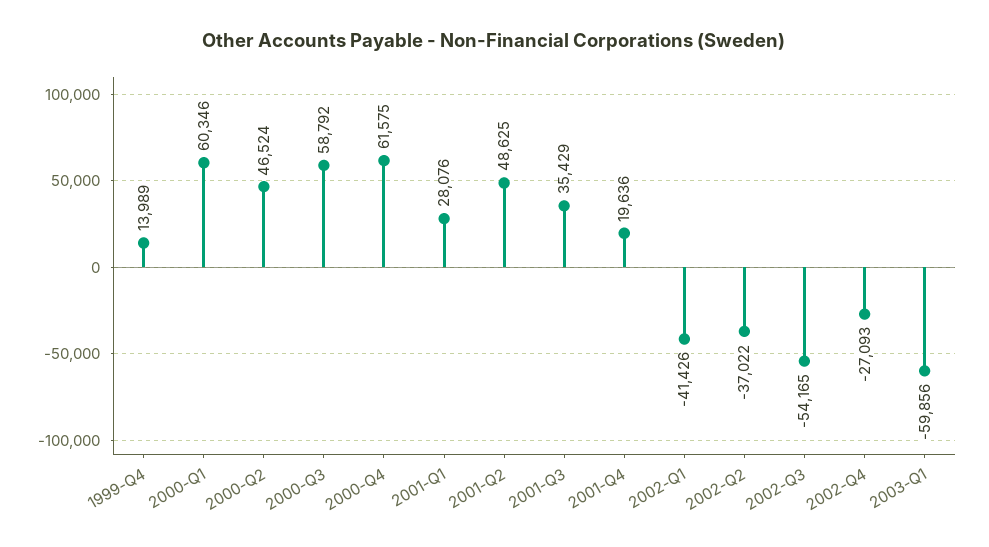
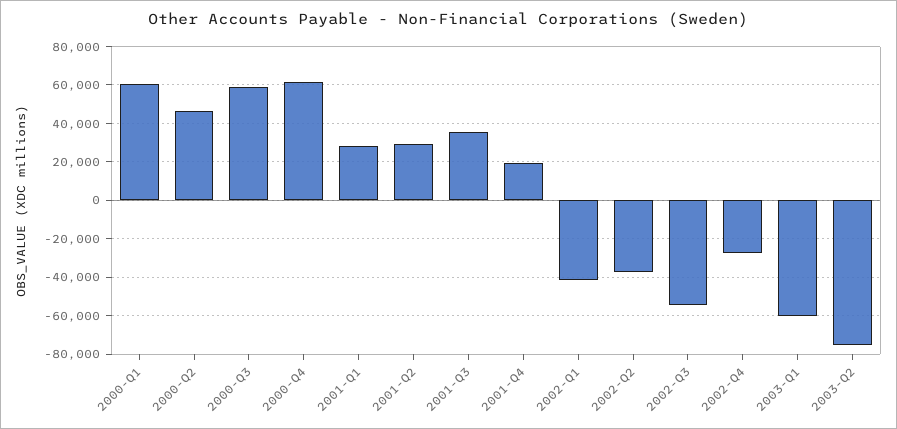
1999-Q4: 13989 -> none
2001-Q2: 48625 -> 30000
2003-Q2: none -> -75000

